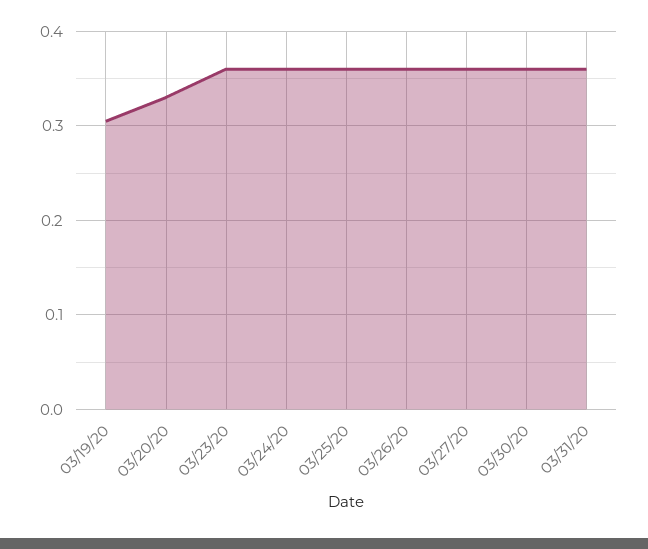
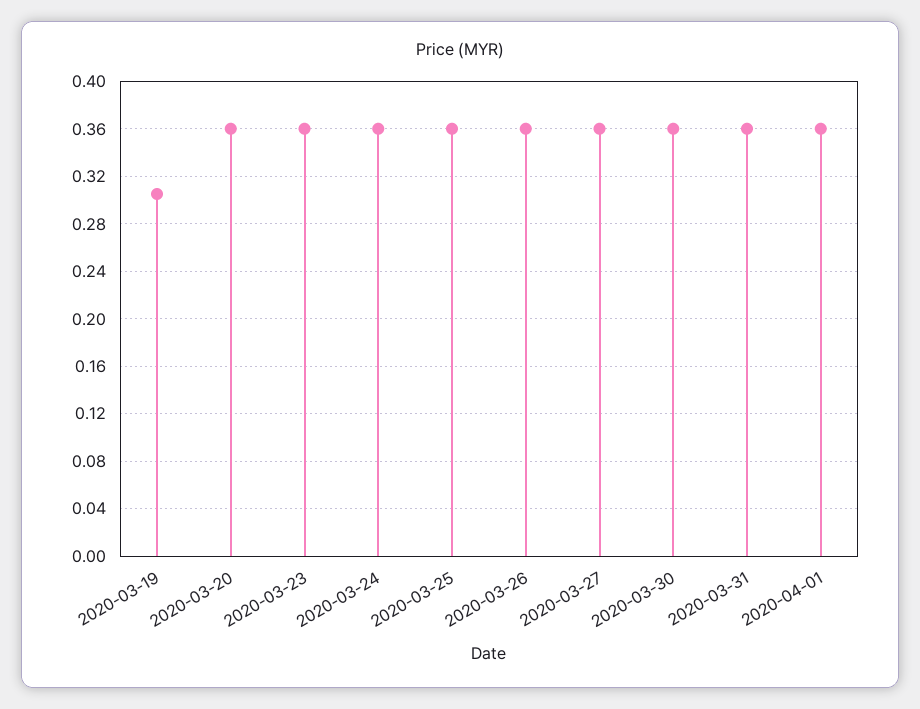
03/20/20: 0.33 -> 0.36
2020-04-01: none -> 0.36

